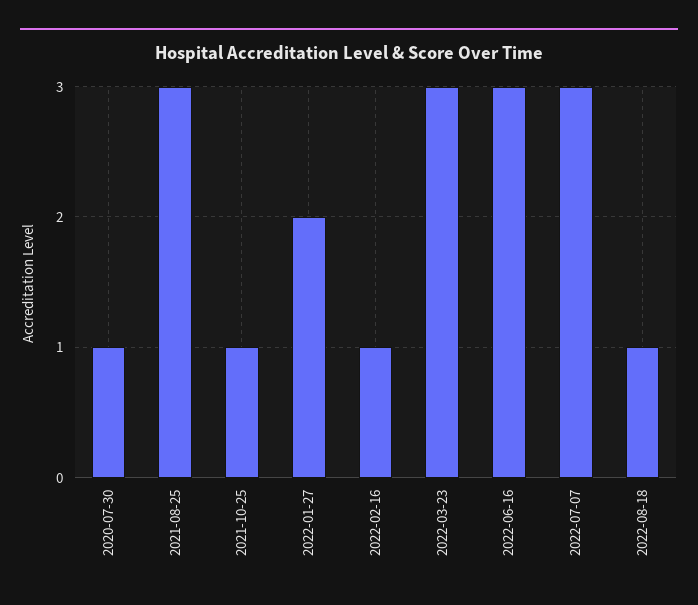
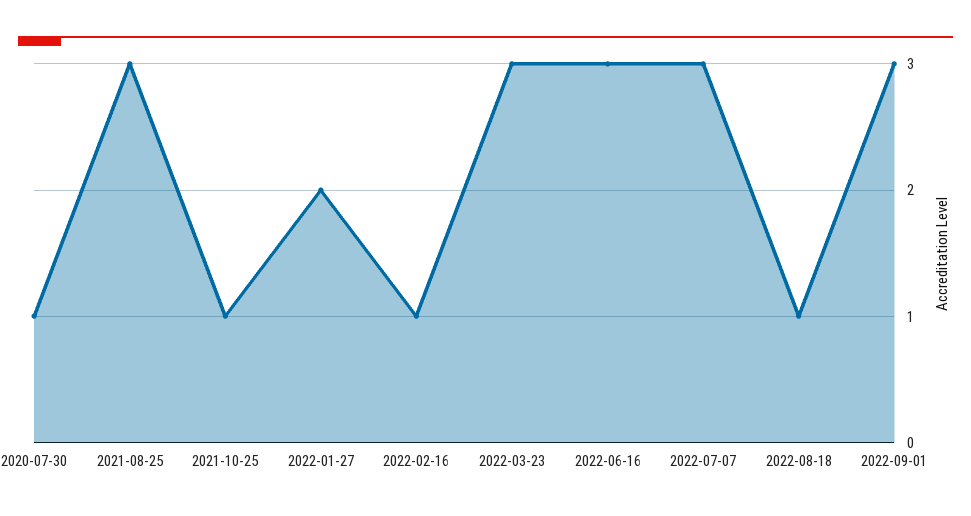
2022-09-01: none -> 3

